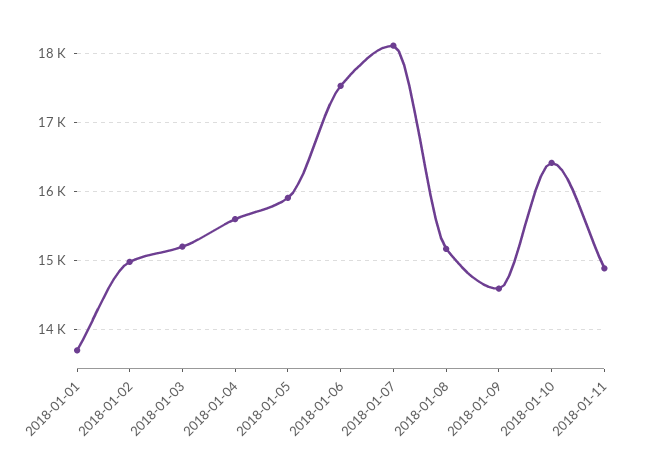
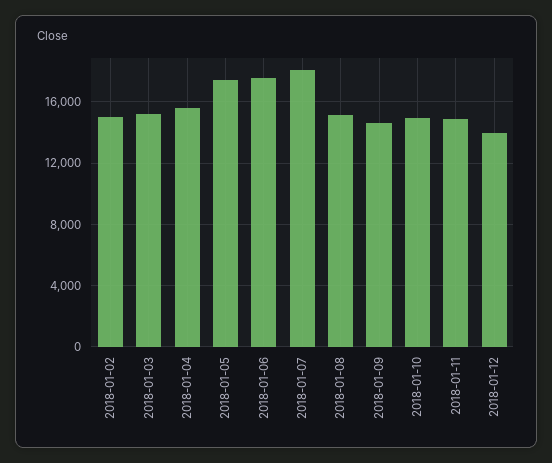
2018-01-01: 13700 -> none
2018-01-05: 15900 -> 17500
2018-01-10: 16400 -> 15000
2018-01-12: none -> 14000

